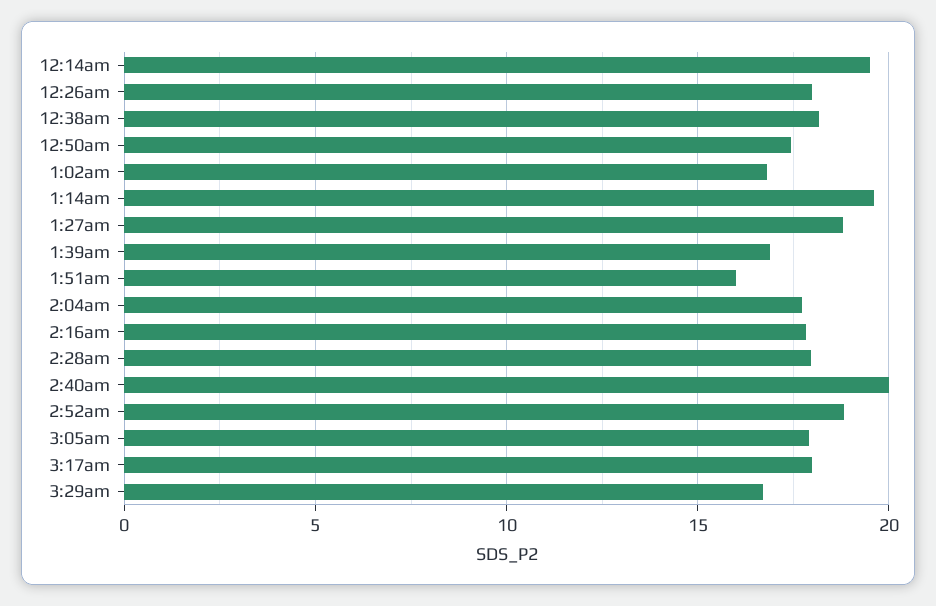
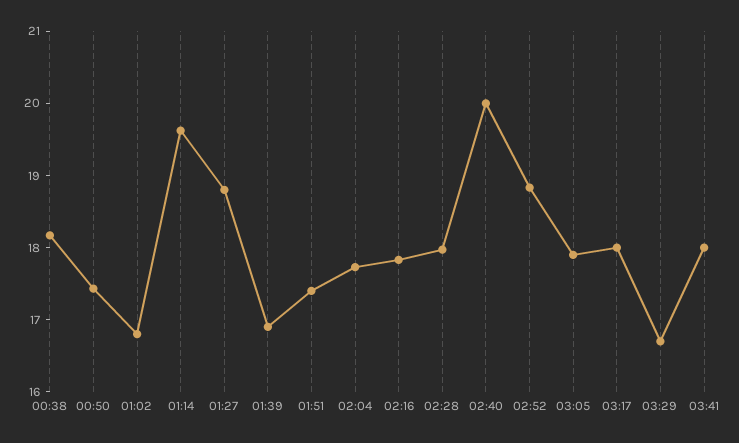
12:14am: 19.5 -> none
12:26am: 18 -> none
1:51am: 16 -> 17.4
03:41: none -> 18

